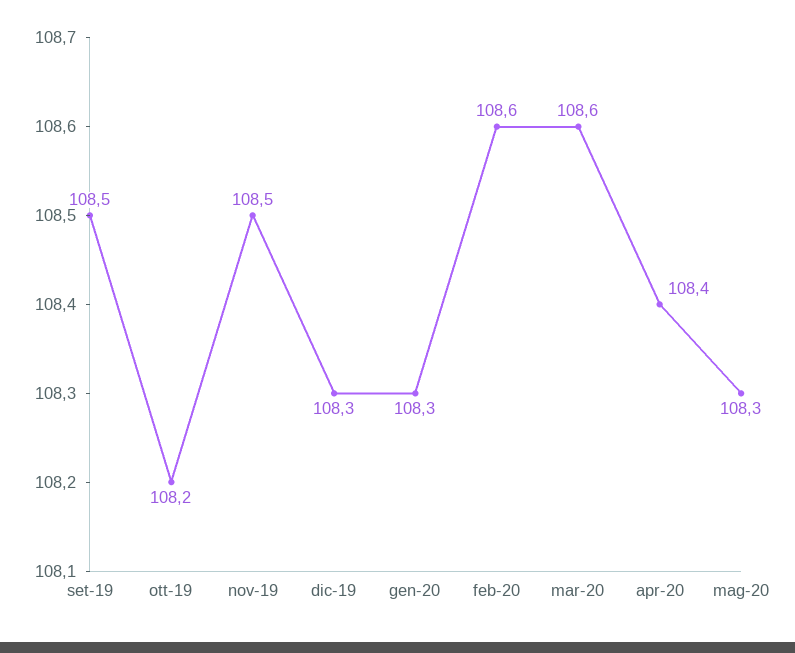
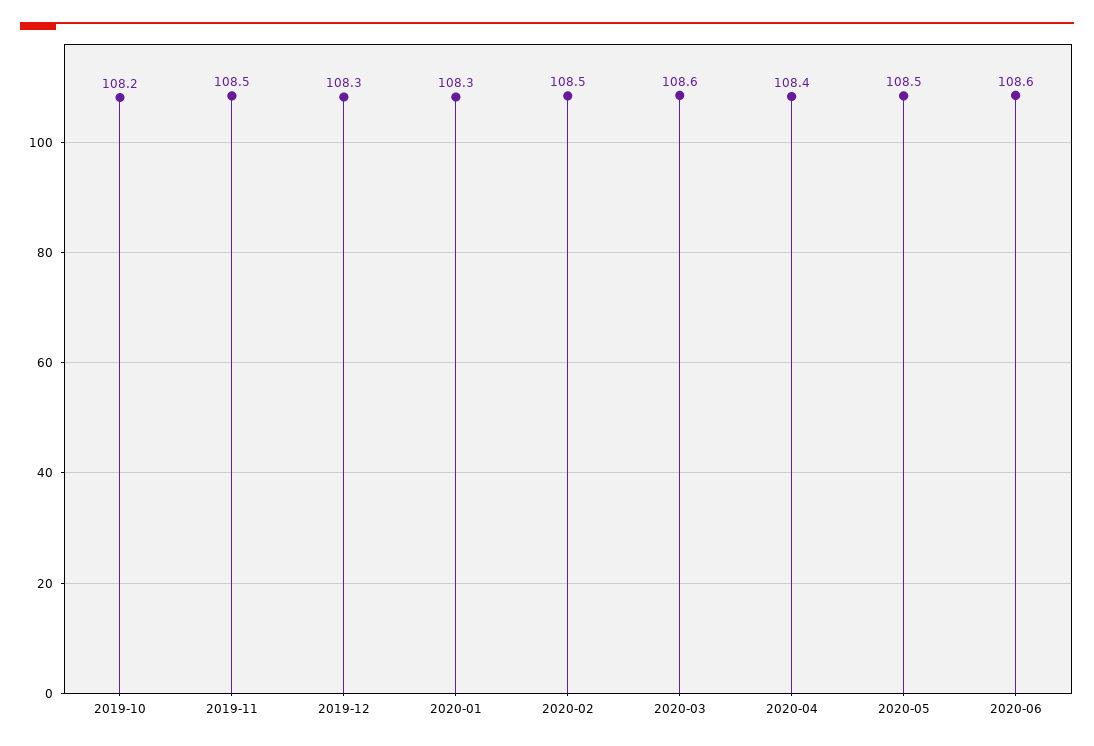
set-19: 108.5 -> none
feb-20: 108.6 -> 108.5
mag-20: 108.3 -> 108.5
2020-06: none -> 108.6

